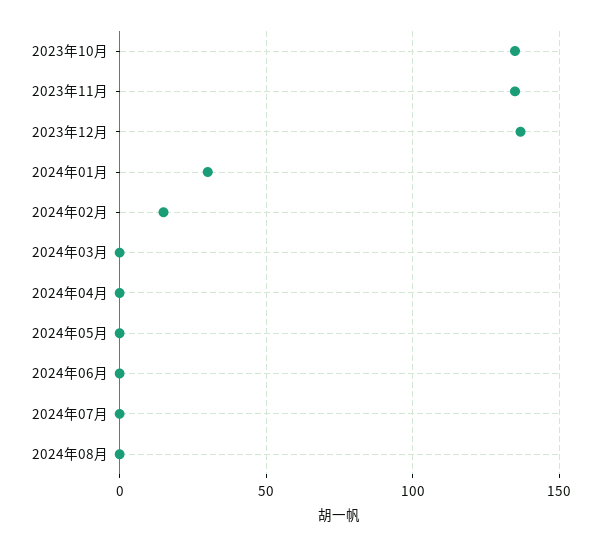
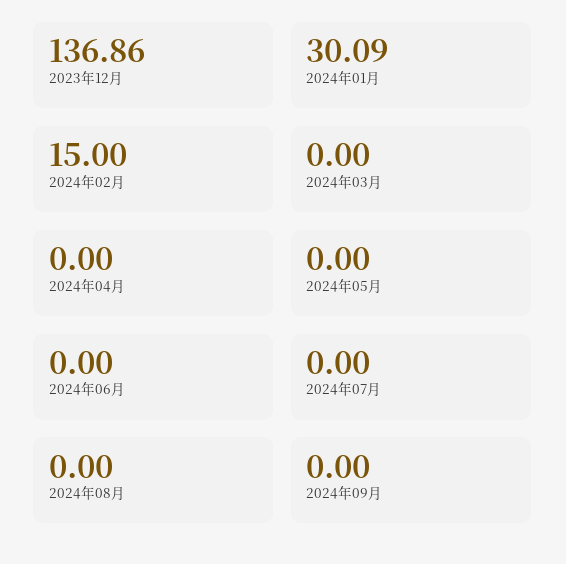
2023年10月: 135 -> none
2023年11月: 135 -> none
2024年09月: none -> 0

